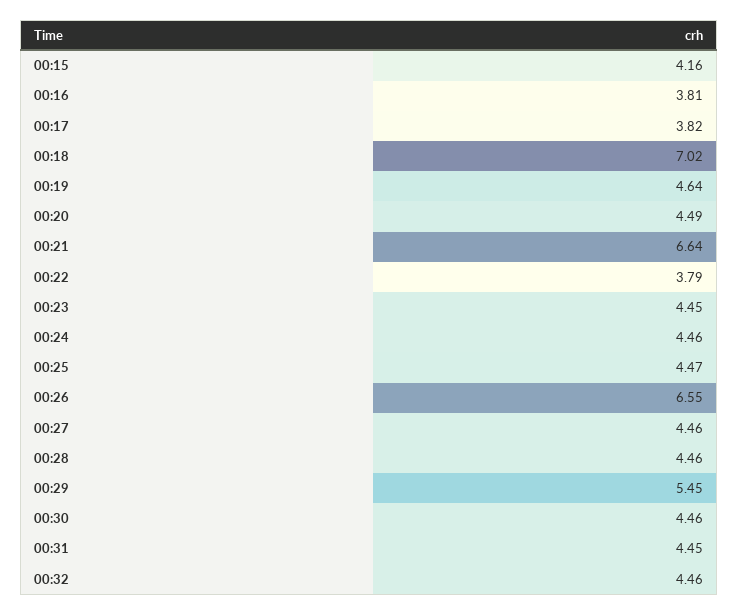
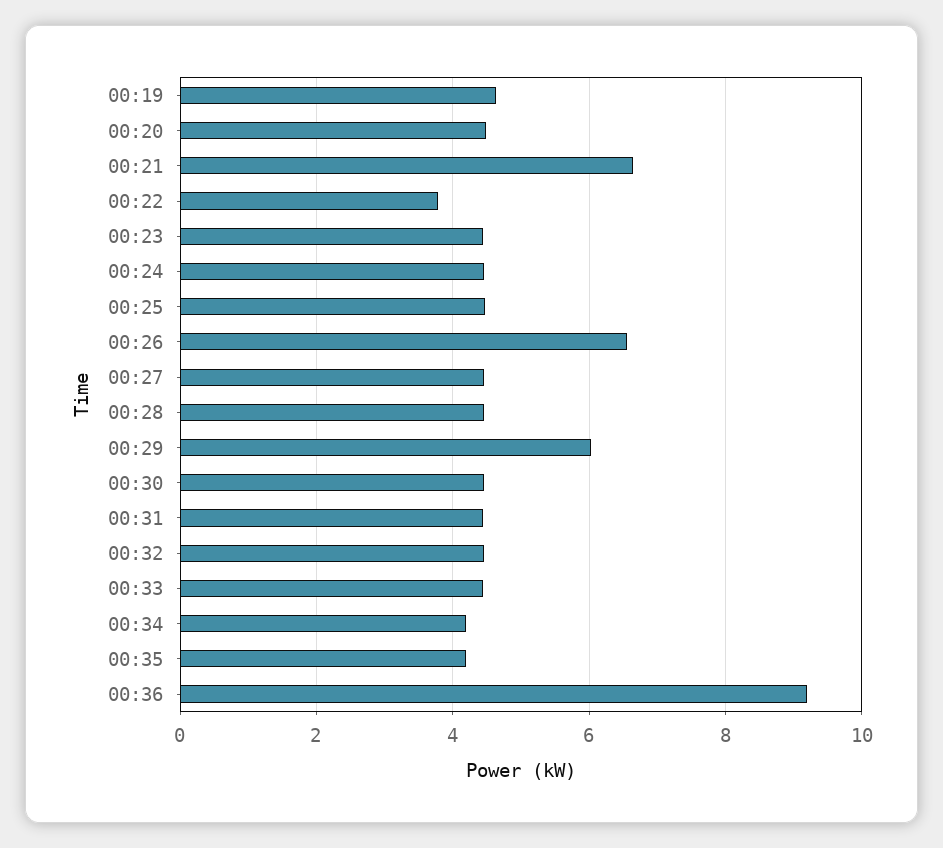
00:15: 4.16 -> none
00:16: 3.81 -> none
00:17: 3.82 -> none
00:18: 7.02 -> none
00:29: 5.45 -> 6
00:33: none -> 4.4
00:34: none -> 4.2
00:35: none -> 4.2
00:36: none -> 9.2

